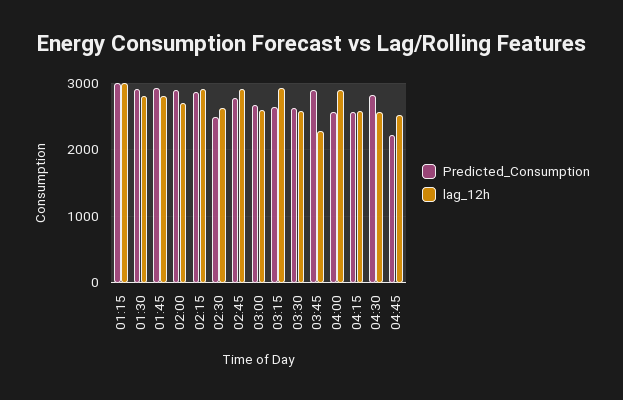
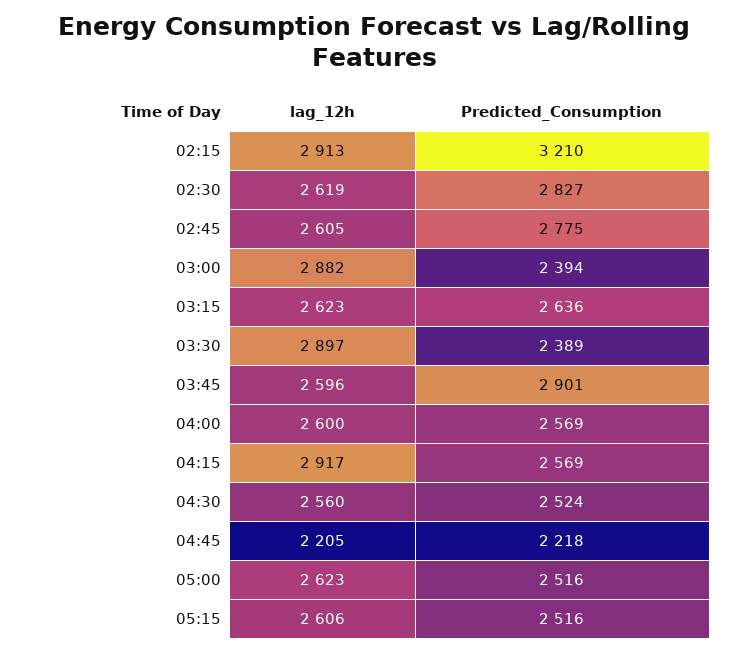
Predicted_Consumption, 01:15: 3000 -> none
lag_12h, 01:15: 3000 -> none
Predicted_Consumption, 01:30: 2900 -> none
lag_12h, 01:30: 2800 -> none
Predicted_Consumption, 01:45: 2900 -> none
lag_12h, 01:45: 2800 -> none
Predicted_Consumption, 02:00: 2900 -> none
lag_12h, 02:00: 2700 -> none
Predicted_Consumption, 02:15: 2900 -> 3210
Predicted_Consumption, 02:30: 2500 -> 2827
lag_12h, 02:45: 2900 -> 2605
Predicted_Consumption, 03:00: 2700 -> 2394
lag_12h, 03:00: 2600 -> 2882
lag_12h, 03:15: 2900 -> 2623
Predicted_Consumption, 03:30: 2600 -> 2389
lag_12h, 03:30: 2600 -> 2897
lag_12h, 03:45: 2300 -> 2596
lag_12h, 04:00: 2900 -> 2600
lag_12h, 04:15: 2600 -> 2917
Predicted_Consumption, 04:30: 2800 -> 2524
lag_12h, 04:45: 2500 -> 2205
lag_12h, 05:00: none -> 2623
Predicted_Consumption, 05:00: none -> 2516
lag_12h, 05:15: none -> 2606
Predicted_Consumption, 05:15: none -> 2516

